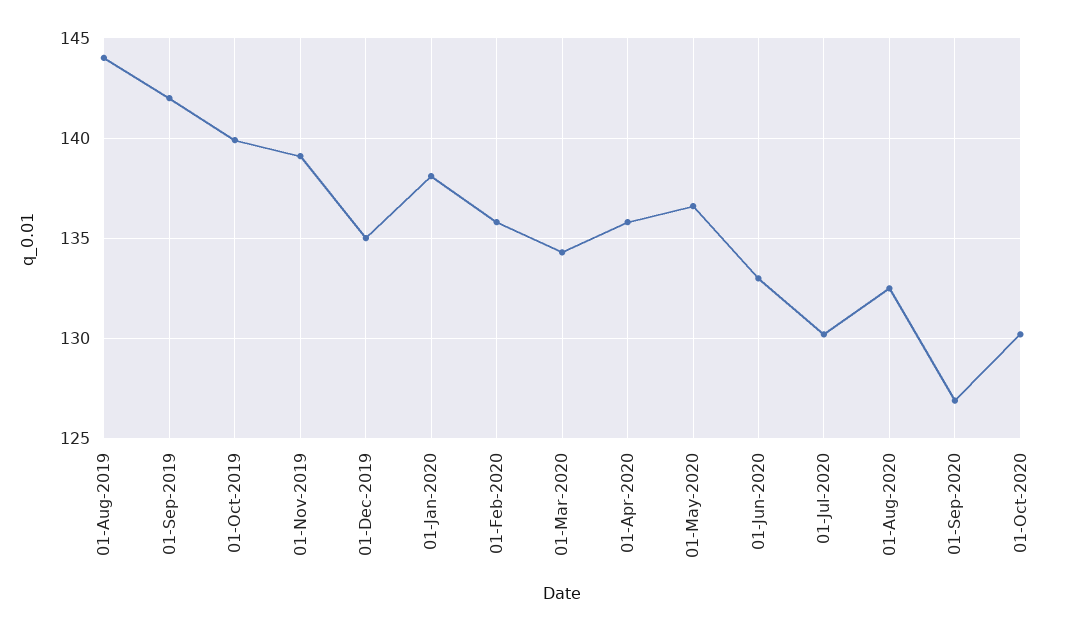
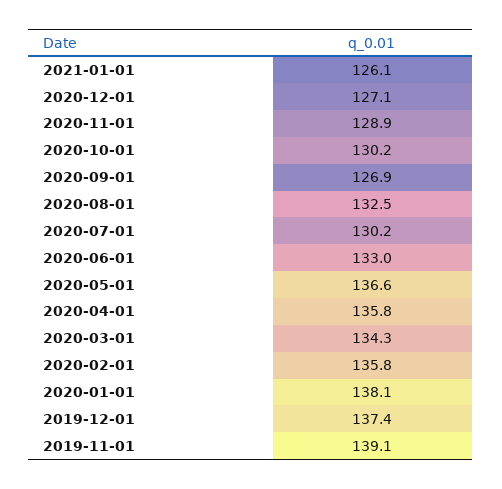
01-Aug-2019: 144 -> none
01-Sep-2019: 142 -> none
01-Oct-2019: 140 -> none
01-Dec-2019: 135 -> 137.4
2021-01-01: none -> 126.1
2020-12-01: none -> 127.1
2020-11-01: none -> 128.9

